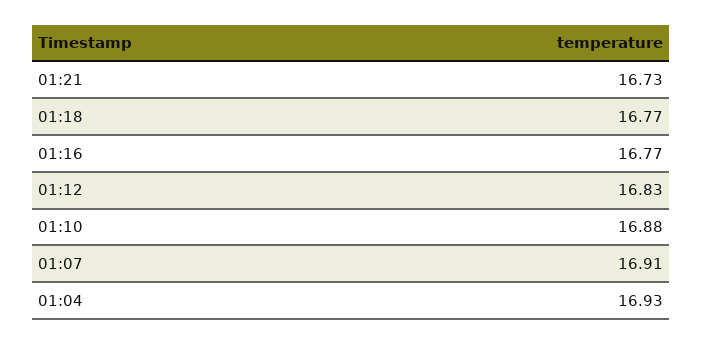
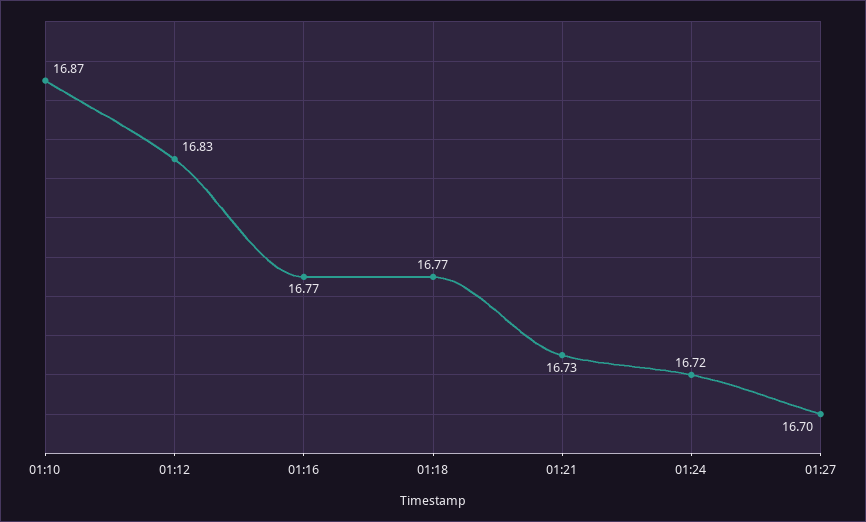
01:10: 16.88 -> 16.87
01:07: 16.91 -> none
01:04: 16.93 -> none
01:24: none -> 16.72
01:27: none -> 16.7

